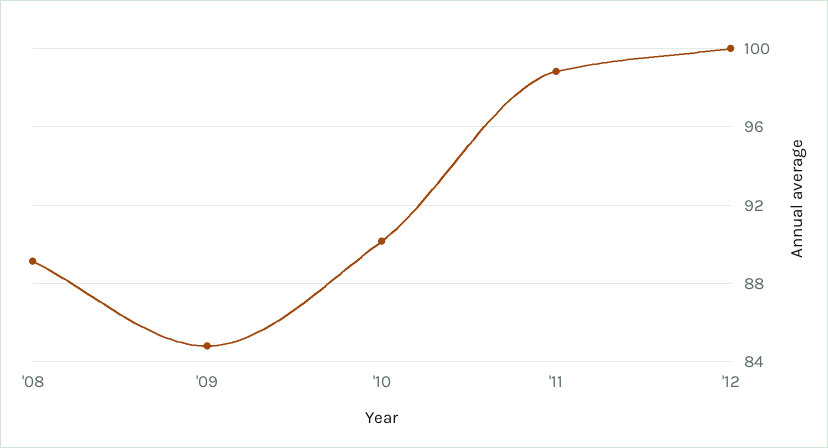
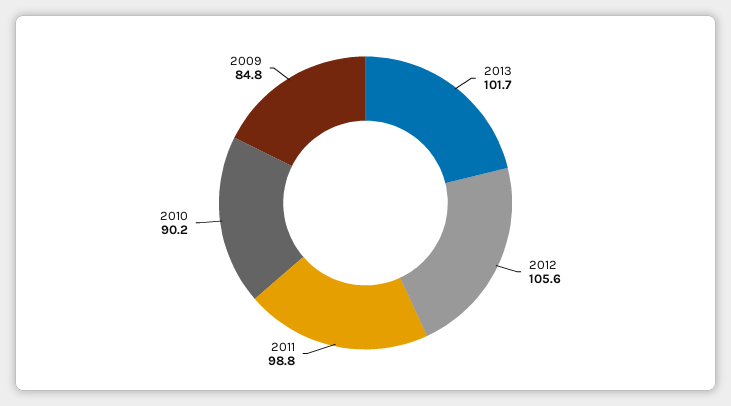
'08: 89 -> none
'12: 100 -> 105.6
2013: none -> 101.7

